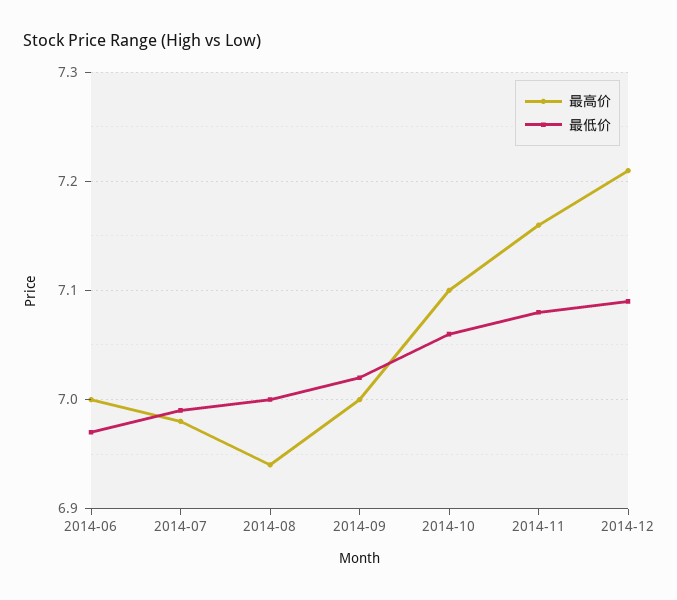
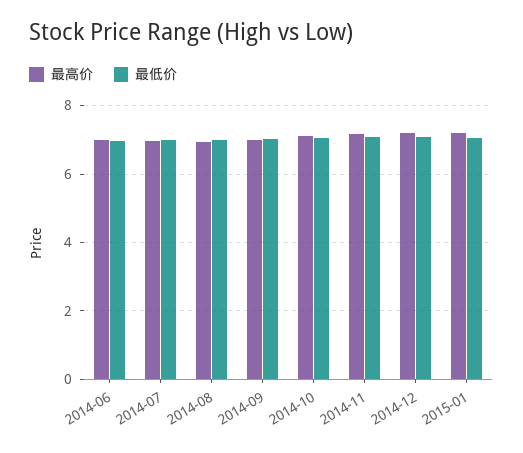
最高价, 2015-01: none -> 7.2
最低价, 2015-01: none -> 7

